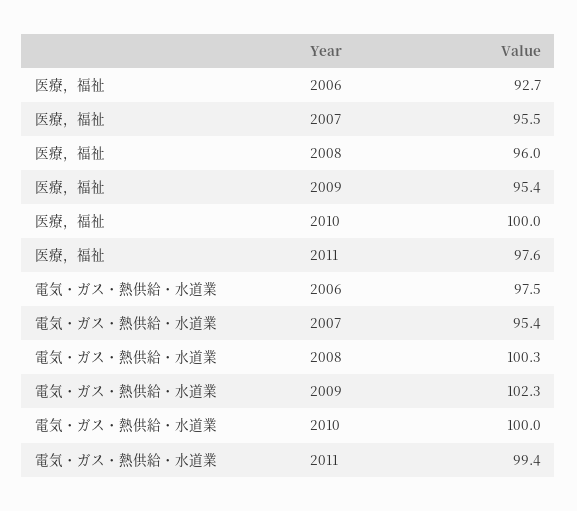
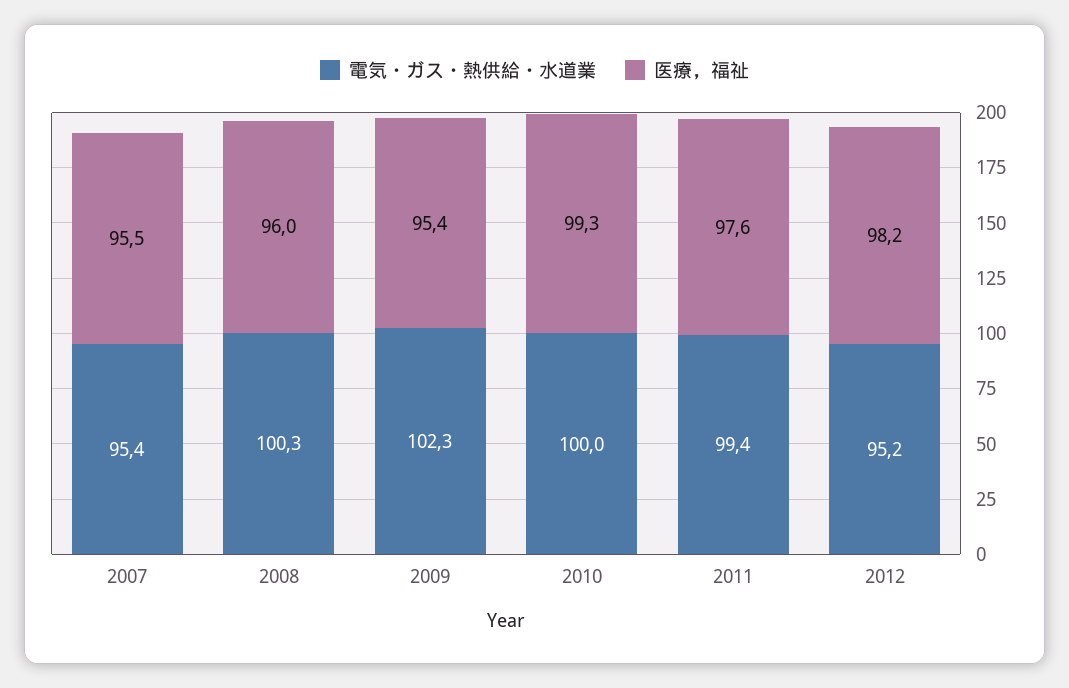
医療，福祉, 2006: 92.7 -> none
医療，福祉, 2010: 100 -> 99.3
電気・ガス・熱供給・水道業, 2006: 97.5 -> none
電気・ガス・熱供給・水道業, 2012: none -> 95.2
医療，福祉, 2012: none -> 98.2

